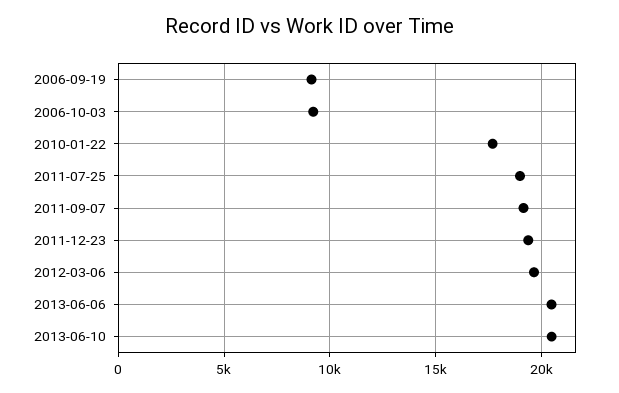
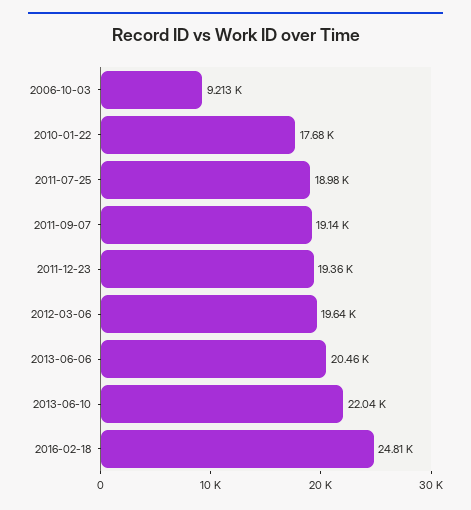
2006-09-19: 9000 -> none
2013-06-10: 20500 -> 22040
2016-02-18: none -> 24810

